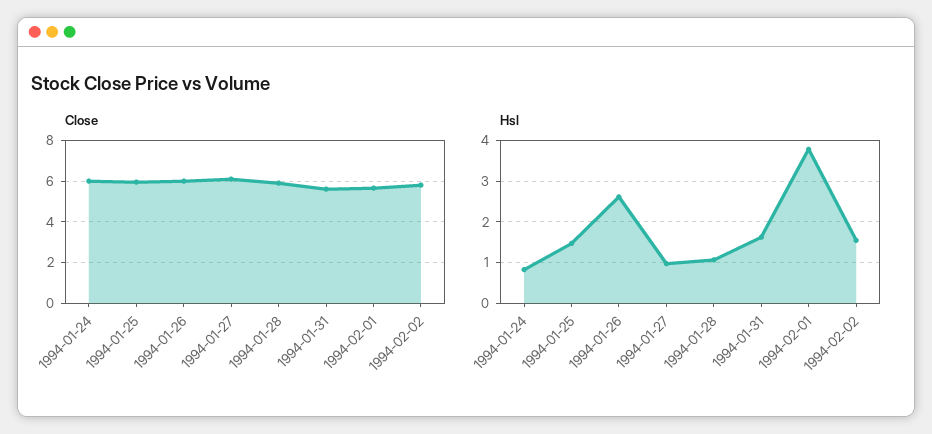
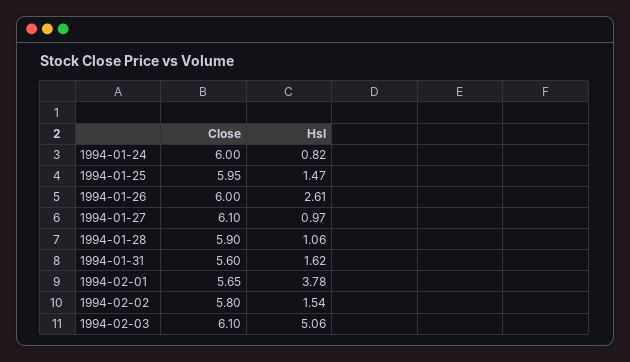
Close, 1994-02-03: none -> 6.1
Hsl, 1994-02-03: none -> 5.06

